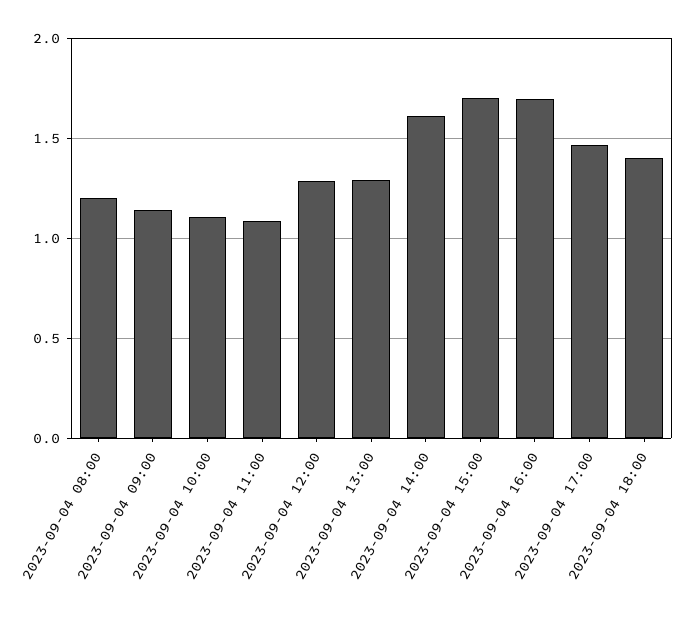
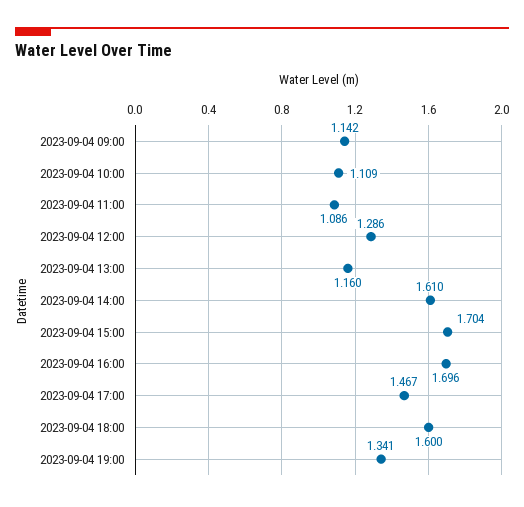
2023-09-04 08:00: 1.2 -> none
2023-09-04 13:00: 1.3 -> 1.16
2023-09-04 18:00: 1.4 -> 1.6
2023-09-04 19:00: none -> 1.341

